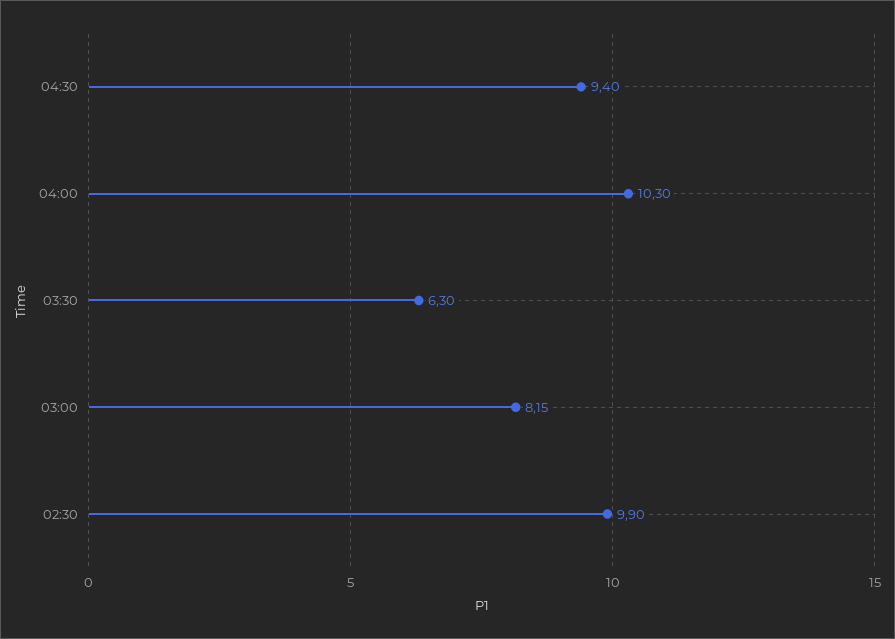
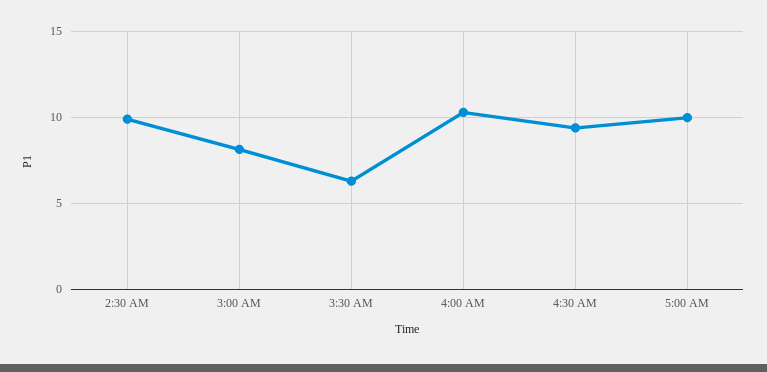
5:00 AM: none -> 10

